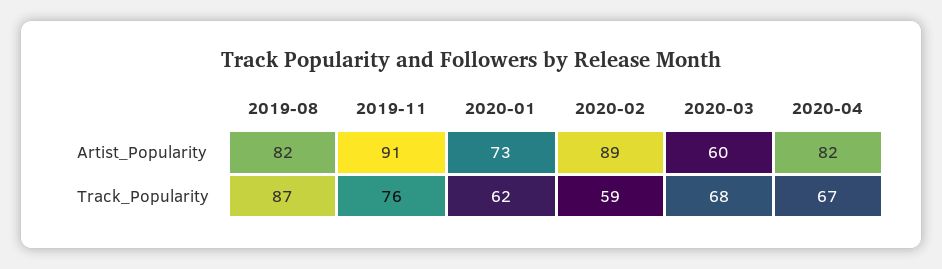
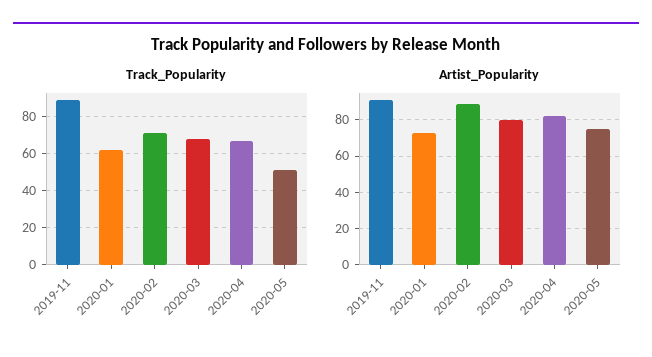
Artist_Popularity, 2019-08: 82 -> none
Artist_Popularity, 2020-03: 60 -> 80
Track_Popularity, 2019-08: 87 -> none
Track_Popularity, 2019-11: 76 -> 90
Track_Popularity, 2020-02: 59 -> 70
Track_Popularity, 2020-05: none -> 50
Artist_Popularity, 2020-05: none -> 75

